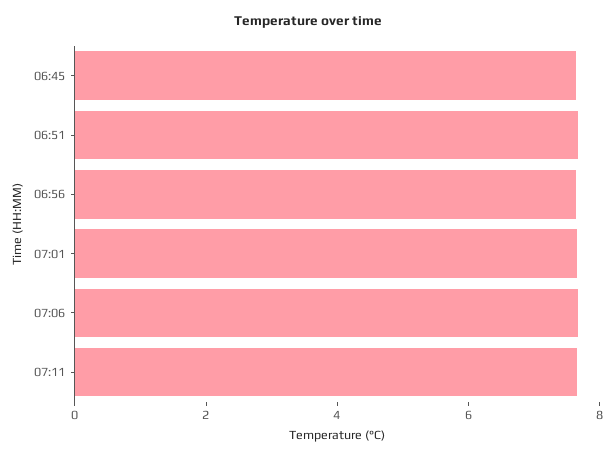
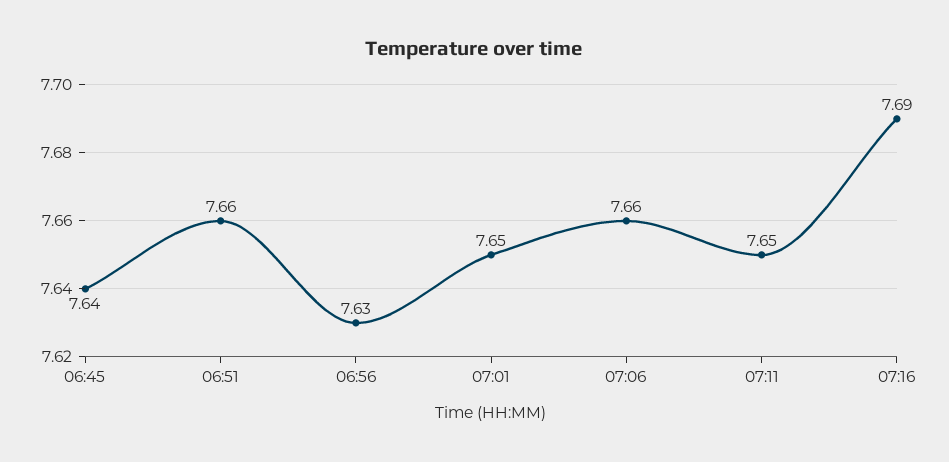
07:16: none -> 7.69

